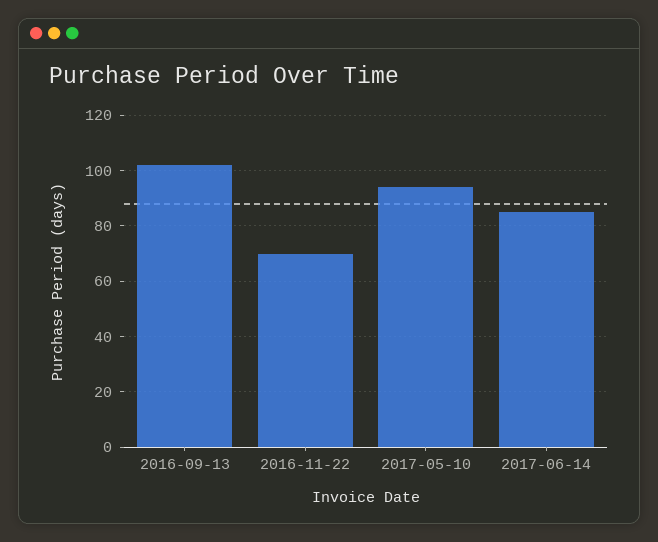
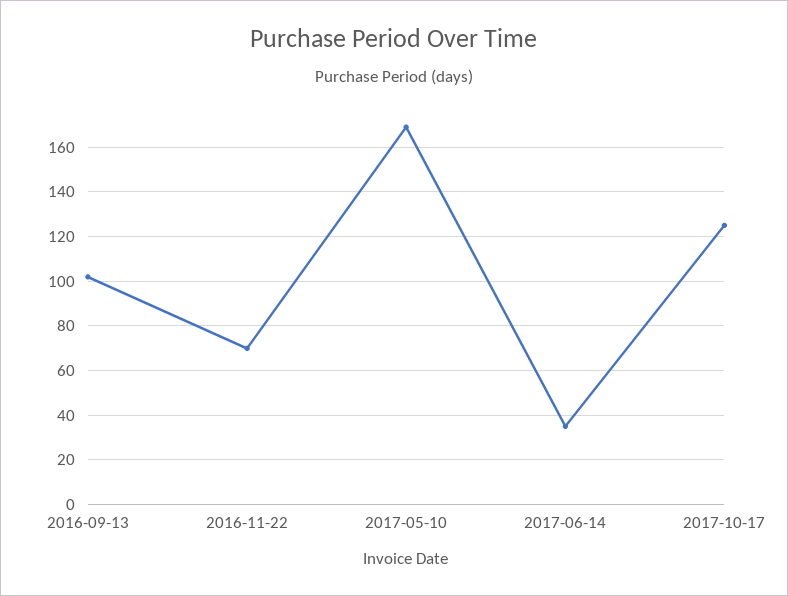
2017-05-10: 95 -> 170
2017-06-14: 85 -> 35
2017-10-17: none -> 125

